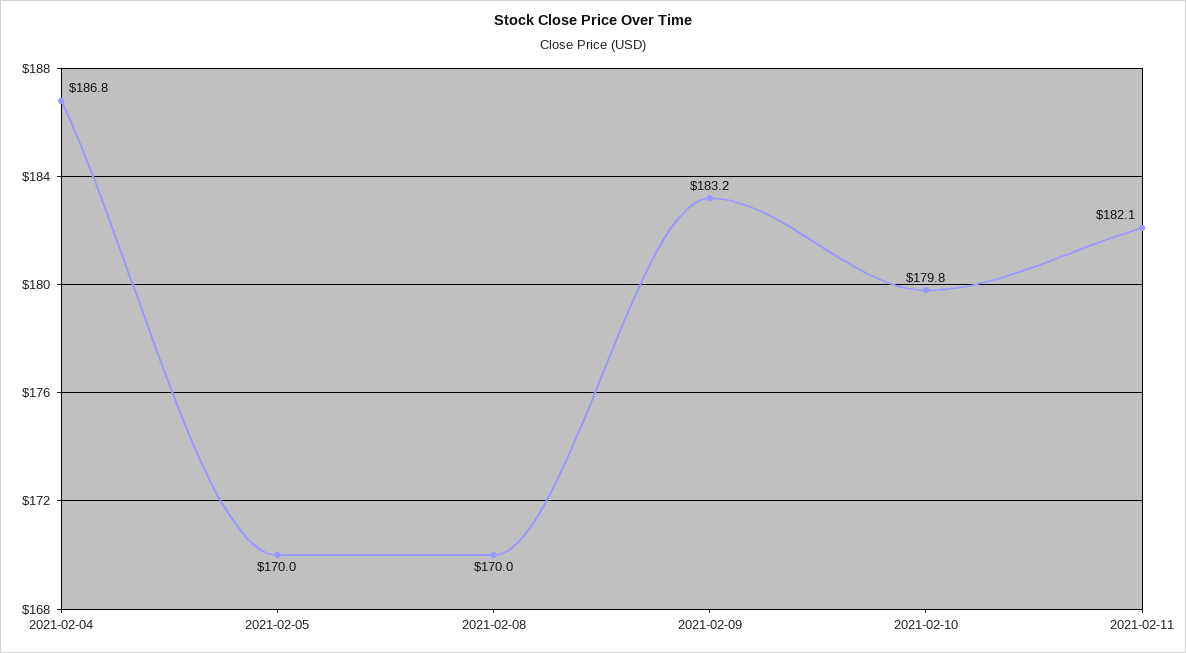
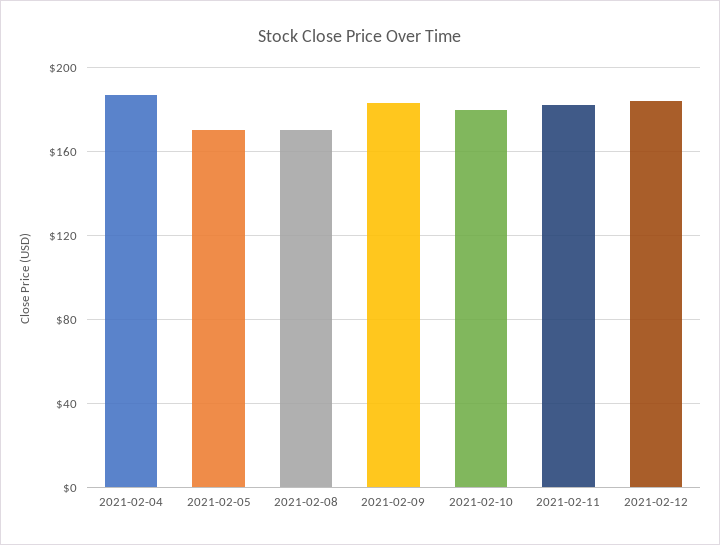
2021-02-12: none -> 185

